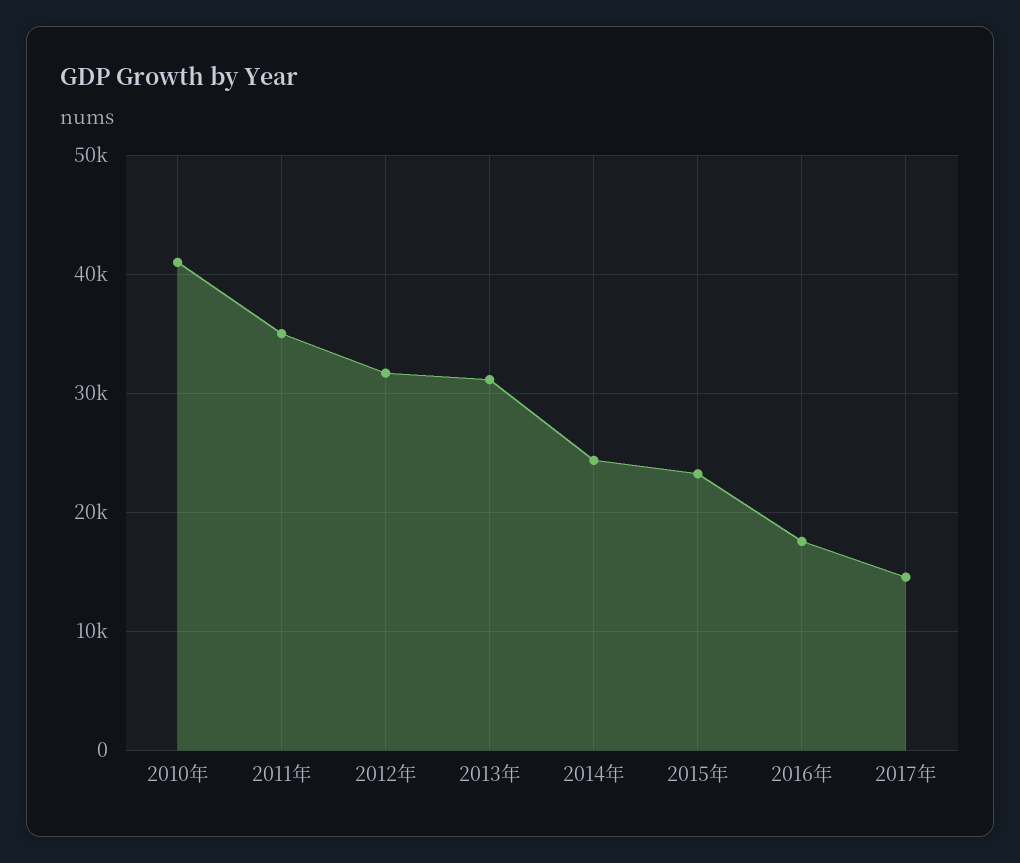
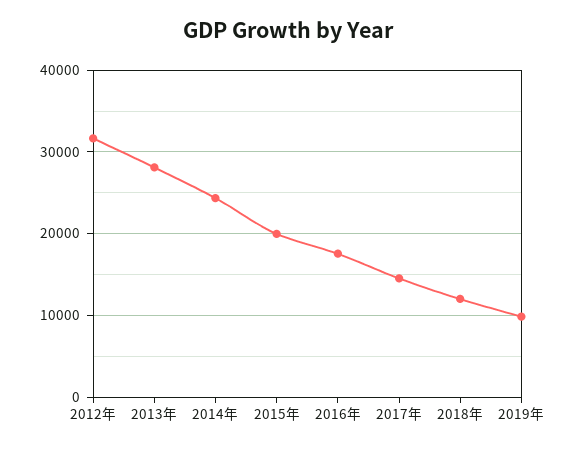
2010年: 41000 -> none
2011年: 35000 -> none
2013年: 31000 -> 28000
2015年: 23000 -> 20000
2018年: none -> 12000
2019年: none -> 10000

